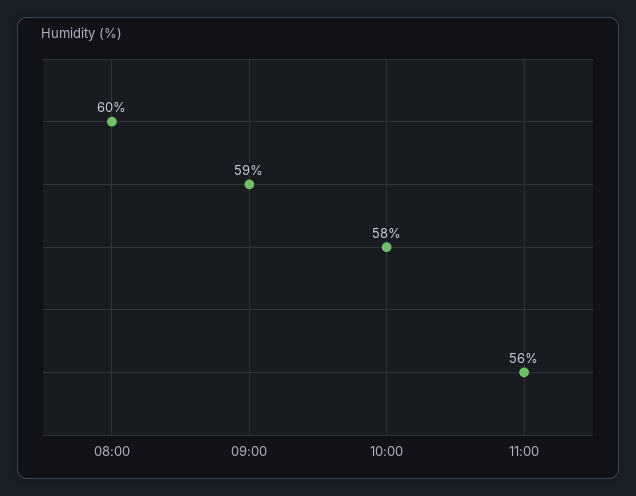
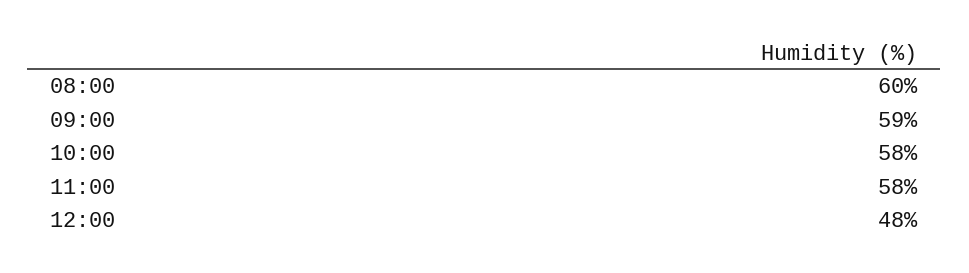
11:00: 56 -> 58
12:00: none -> 48

